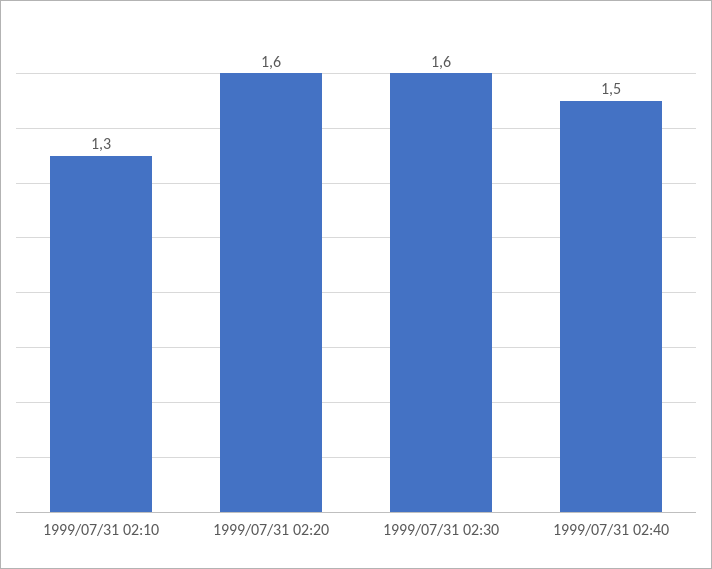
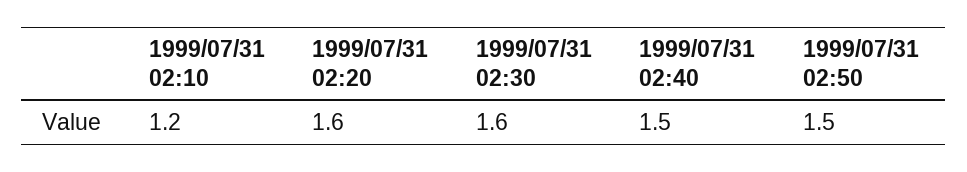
1999/07/31 02:10: 1.3 -> 1.2
1999/07/31 02:50: none -> 1.5

